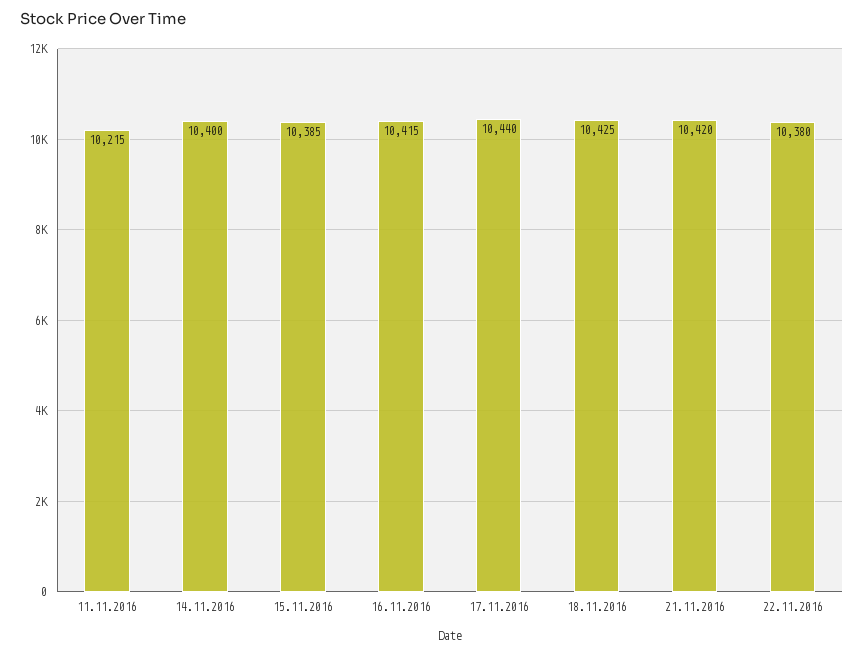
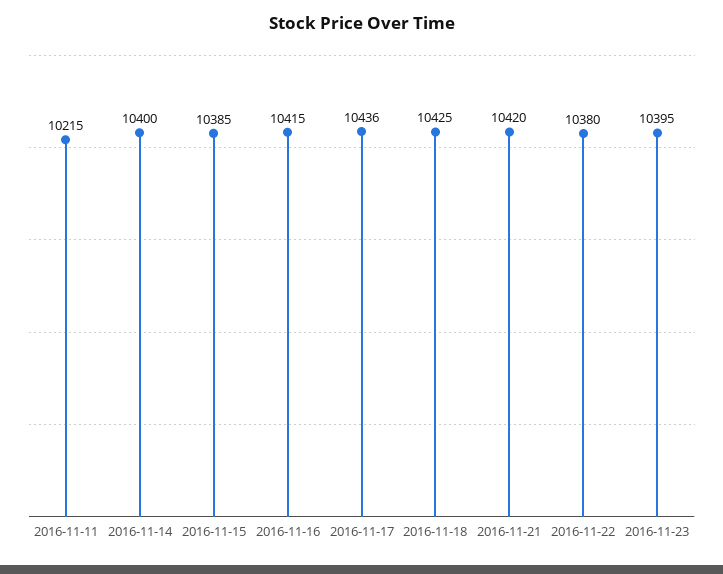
17.11.2016: 10440 -> 10436
2016-11-23: none -> 10395

